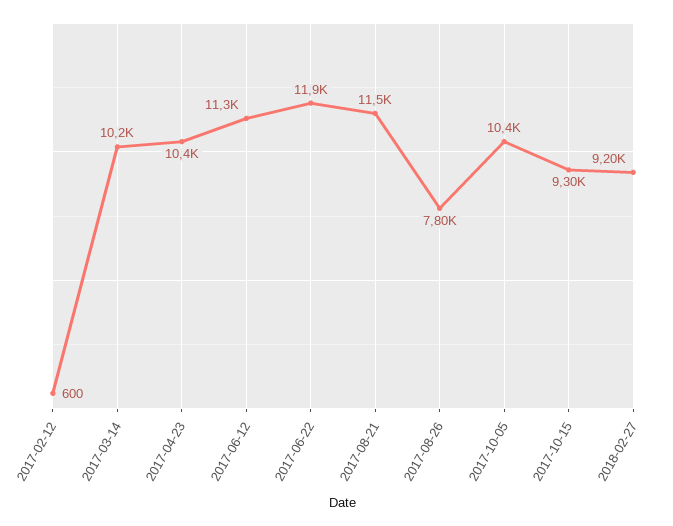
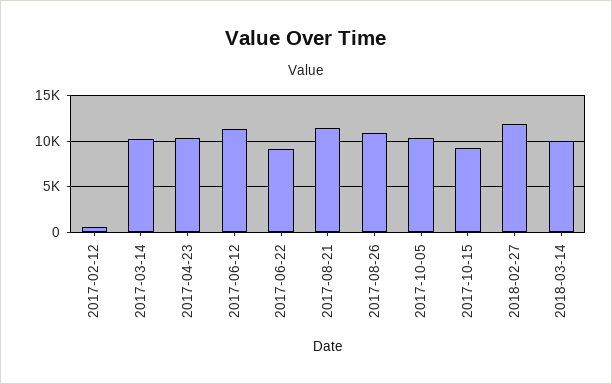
2017-06-22: 11900 -> 9000
2017-08-26: 7800 -> 11000
2018-02-27: 9200 -> 12000
2018-03-14: none -> 10000

